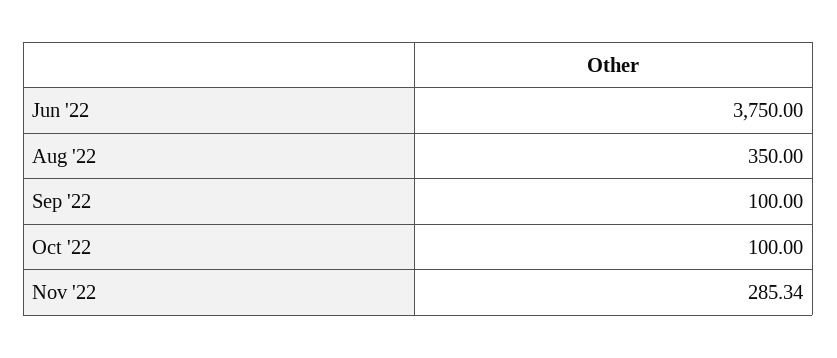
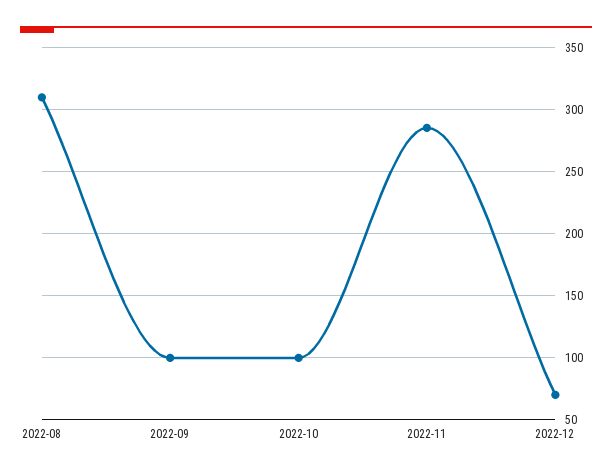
Jun '22: 3750 -> none
Aug '22: 350 -> 310
2022-12: none -> 70

